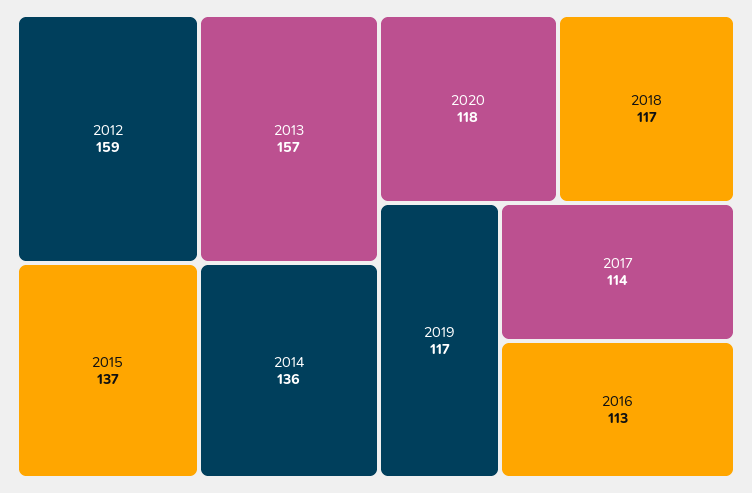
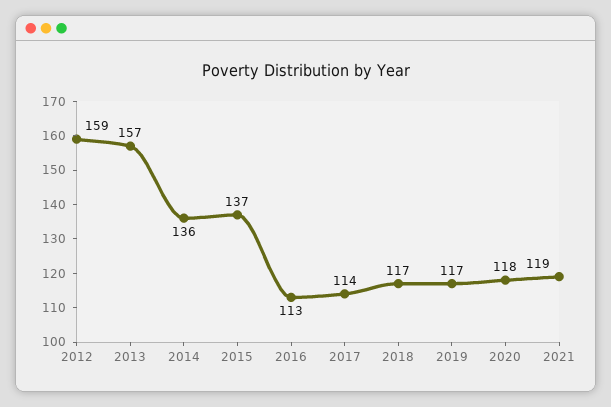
2021: none -> 119

